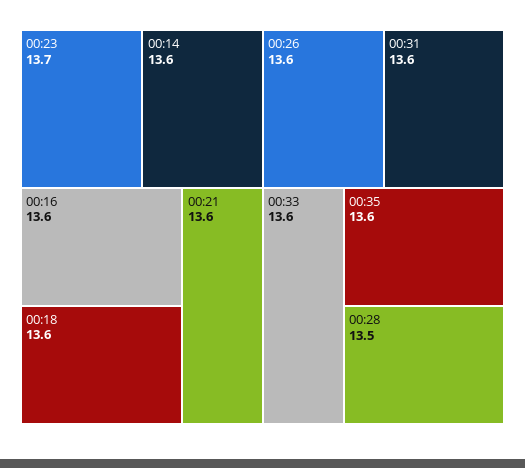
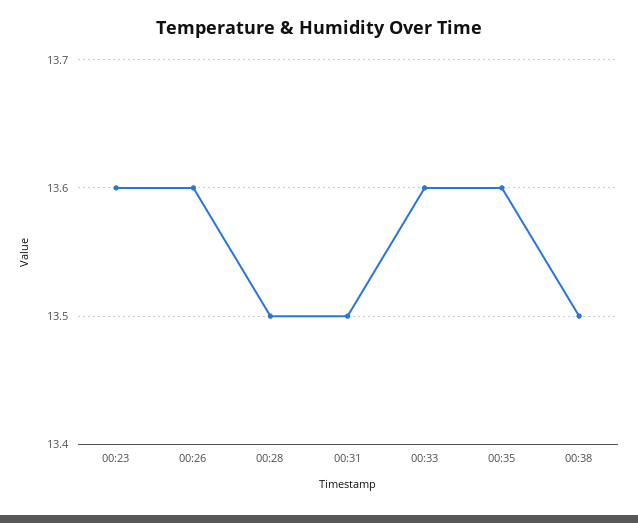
00:23: 13.7 -> 13.6
00:14: 13.6 -> none
00:16: 13.6 -> none
00:18: 13.6 -> none
00:21: 13.6 -> none
00:31: 13.6 -> 13.5
00:38: none -> 13.5

